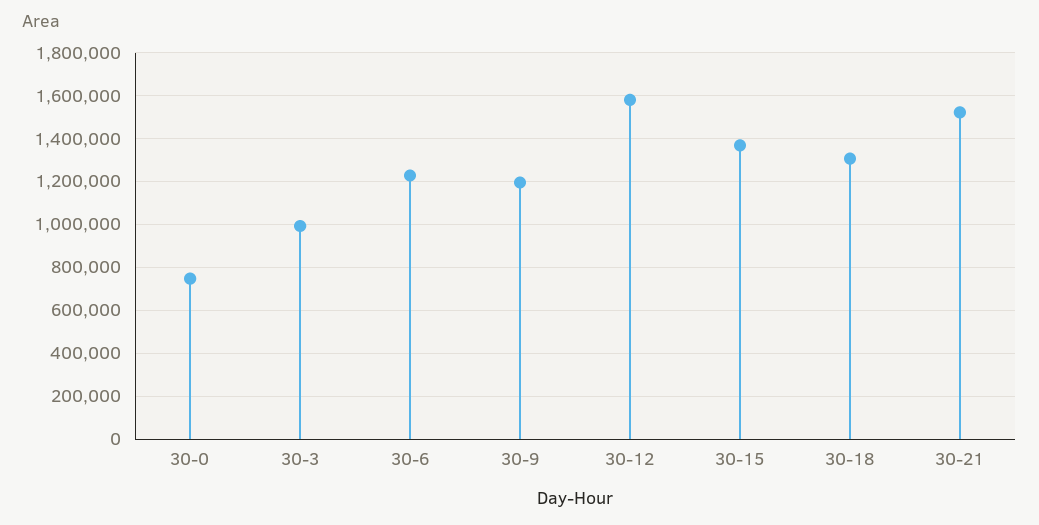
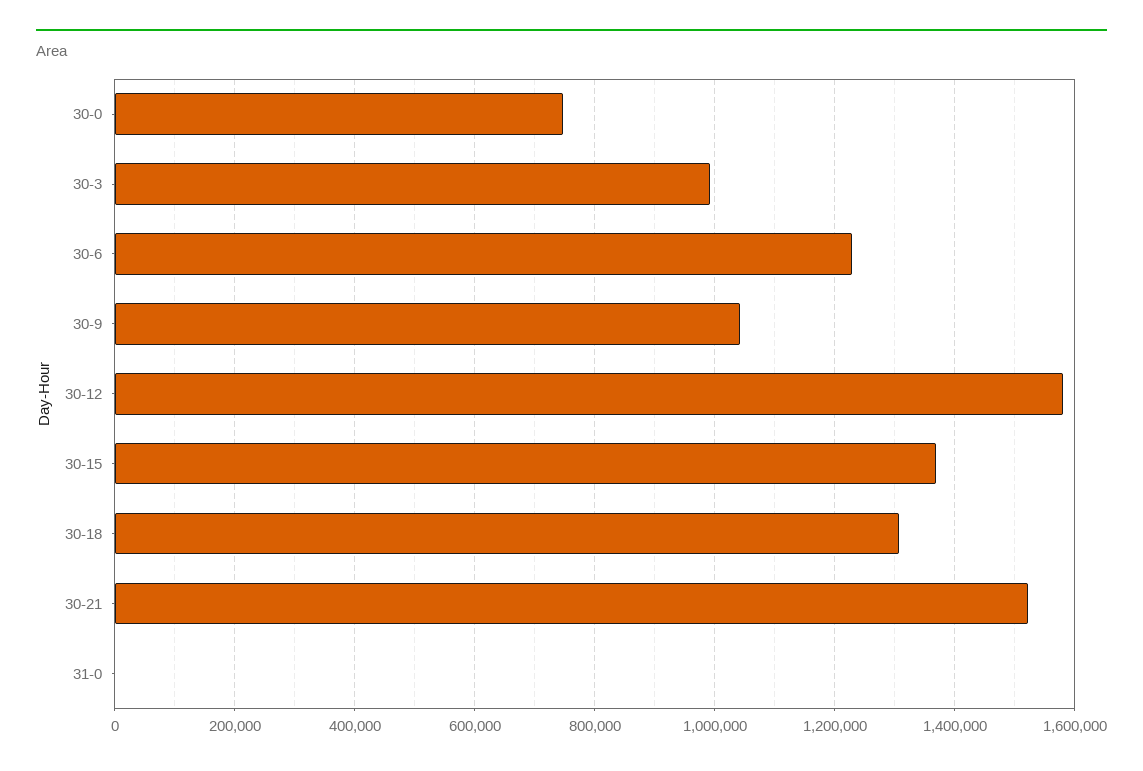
30-9: 1200000 -> 1040000
31-0: none -> 0

